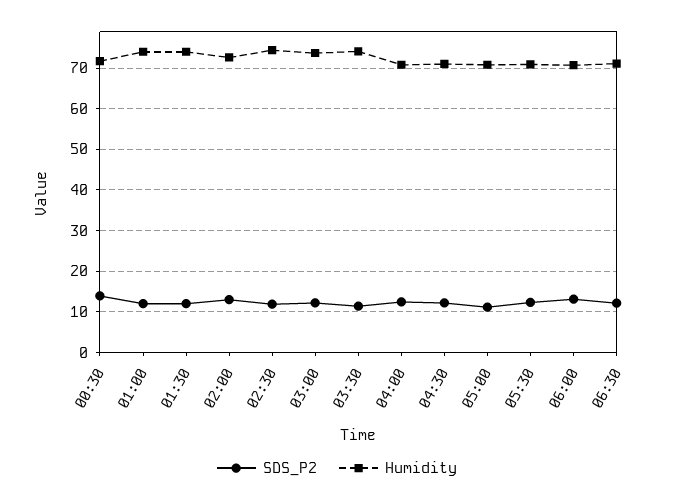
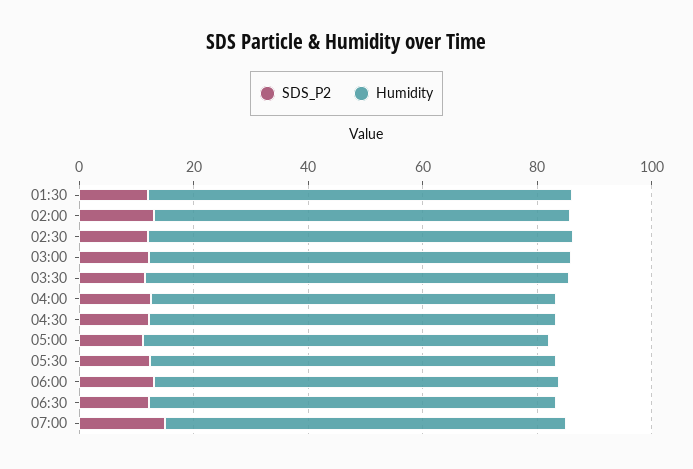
SDS_P2, 00:30: 14 -> none
Humidity, 00:30: 72 -> none
SDS_P2, 01:00: 12 -> none
Humidity, 01:00: 74 -> none
SDS_P2, 07:00: none -> 15
Humidity, 07:00: none -> 70

